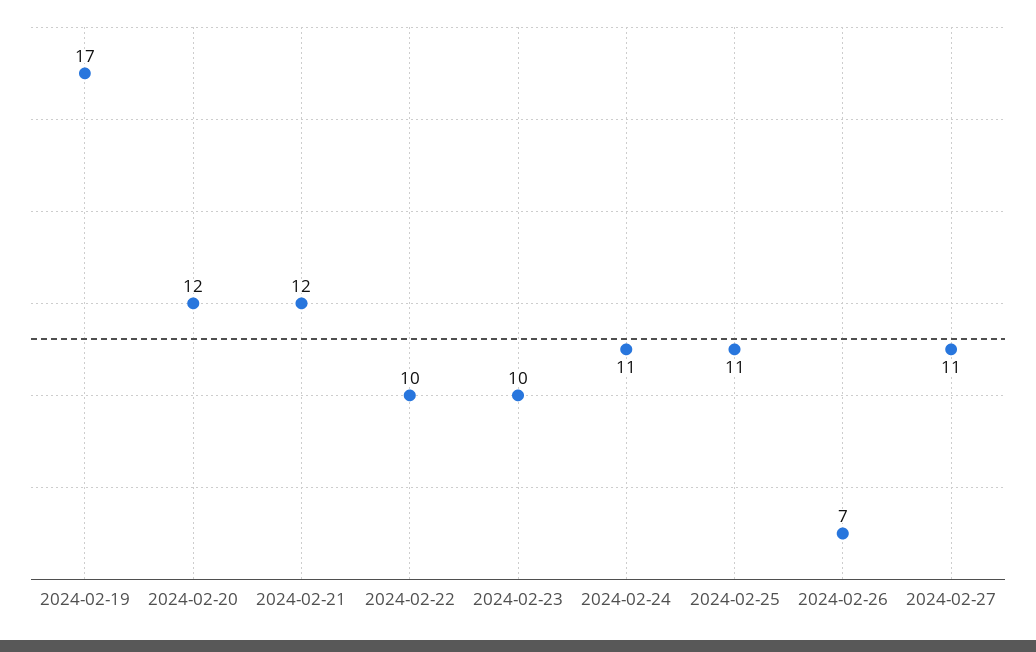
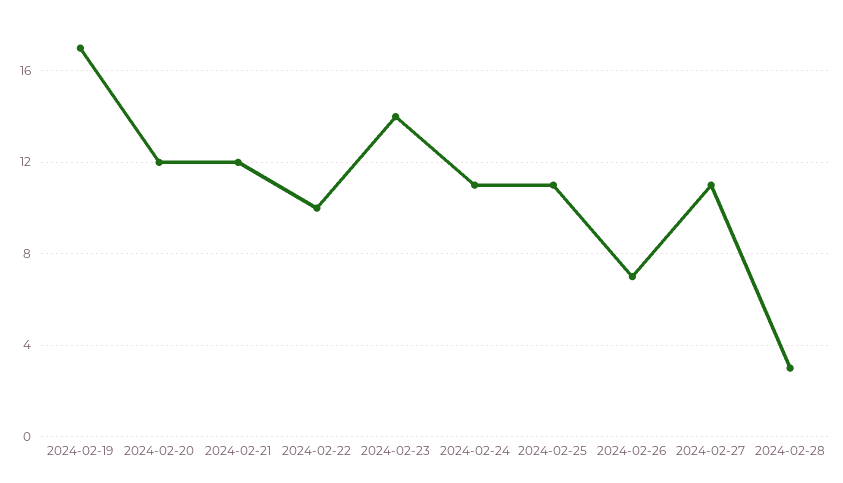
2024-02-23: 10 -> 14
2024-02-28: none -> 3

